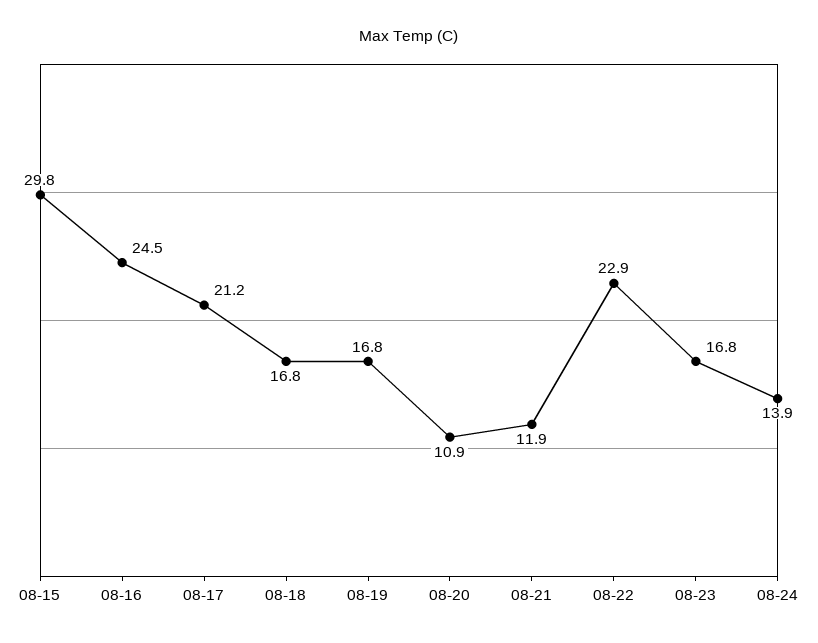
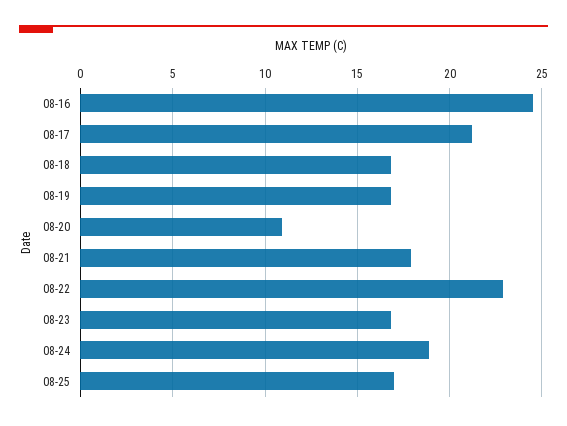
08-15: 29.8 -> none
08-21: 11.9 -> 18
08-24: 13.9 -> 19
08-25: none -> 17

